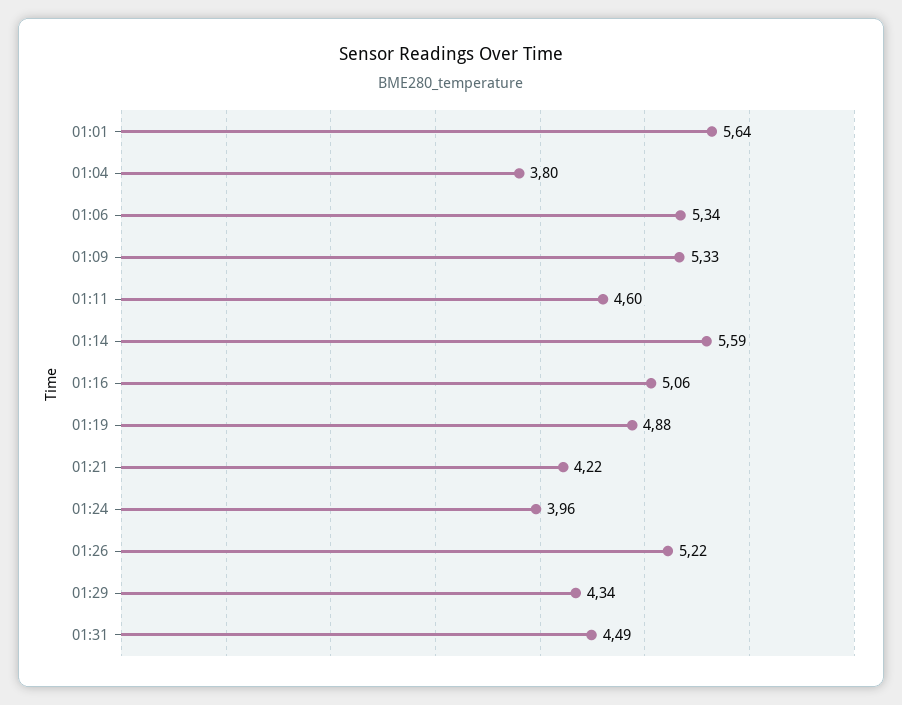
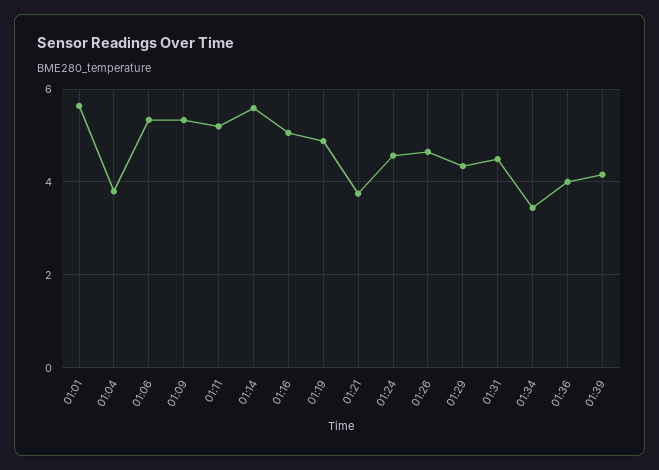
01:11: 4.6 -> 5.2
01:21: 4.22 -> 3.8
01:24: 3.96 -> 4.6
01:26: 5.22 -> 4.6
01:34: none -> 3.4
01:36: none -> 4
01:39: none -> 4.2

